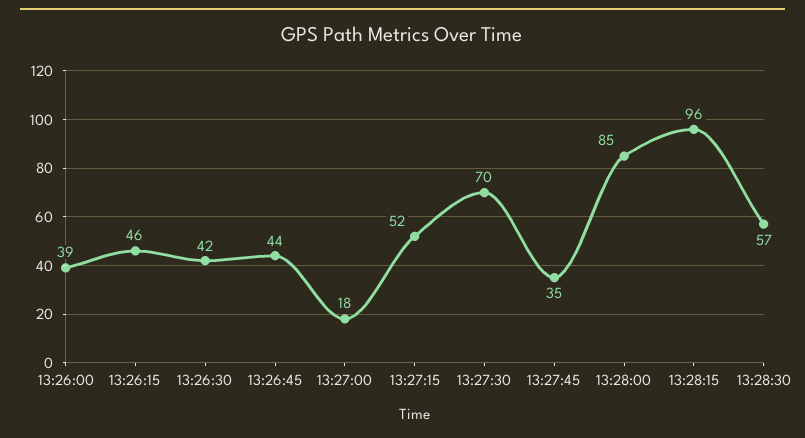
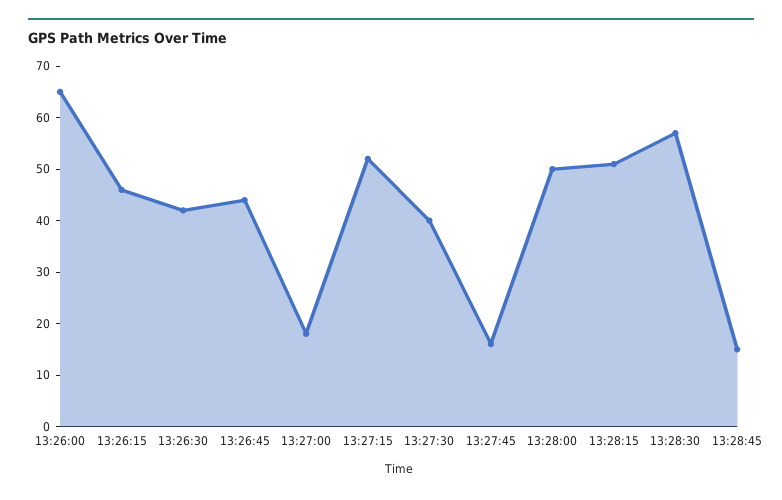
13:26:00: 39 -> 65
13:27:30: 70 -> 40
13:27:45: 35 -> 15
13:28:00: 85 -> 50
13:28:15: 96 -> 50
13:28:45: none -> 15

